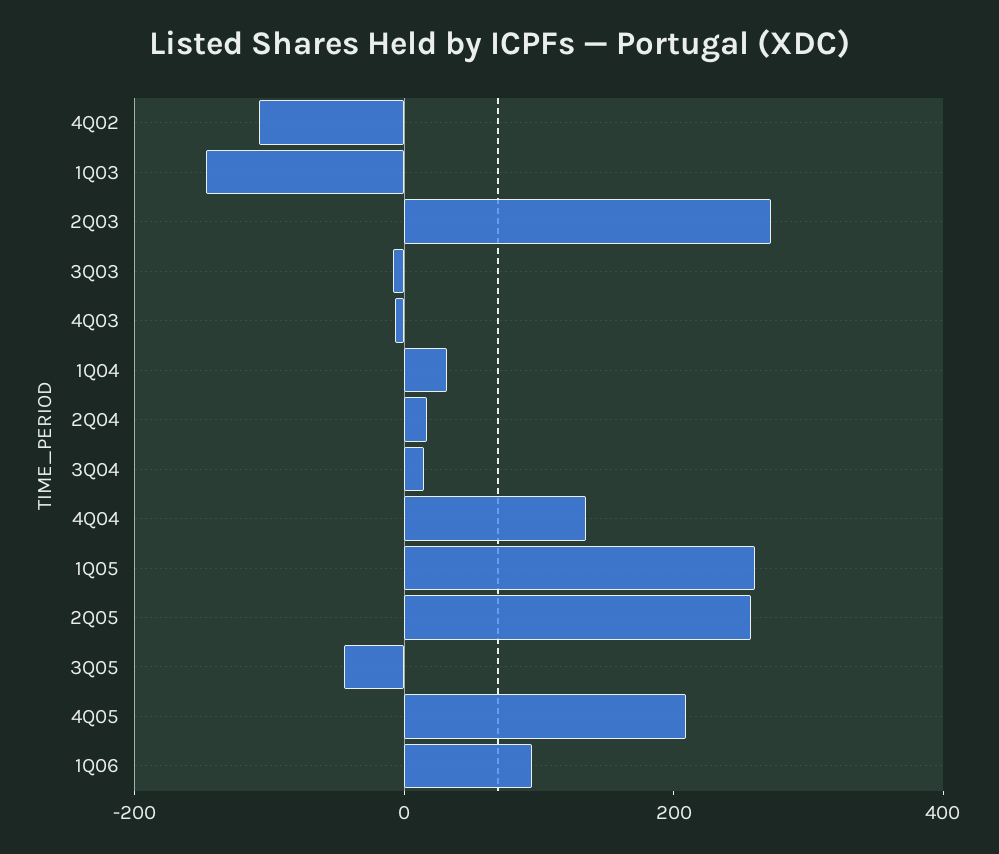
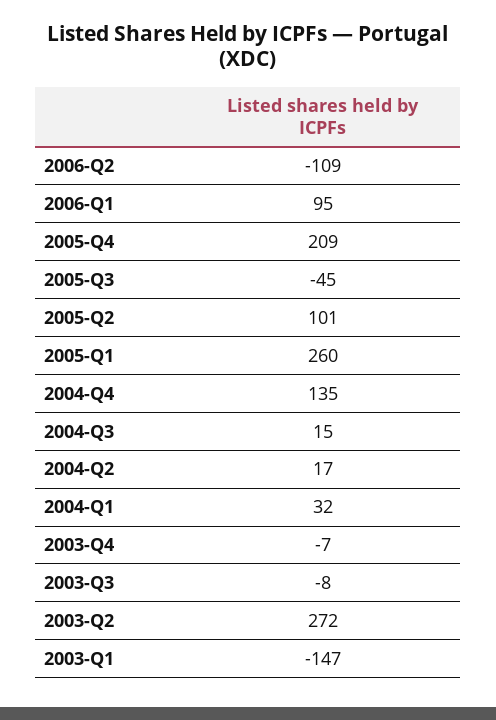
4Q02: -100 -> none
2Q05: 250 -> 101
2006-Q2: none -> -109

